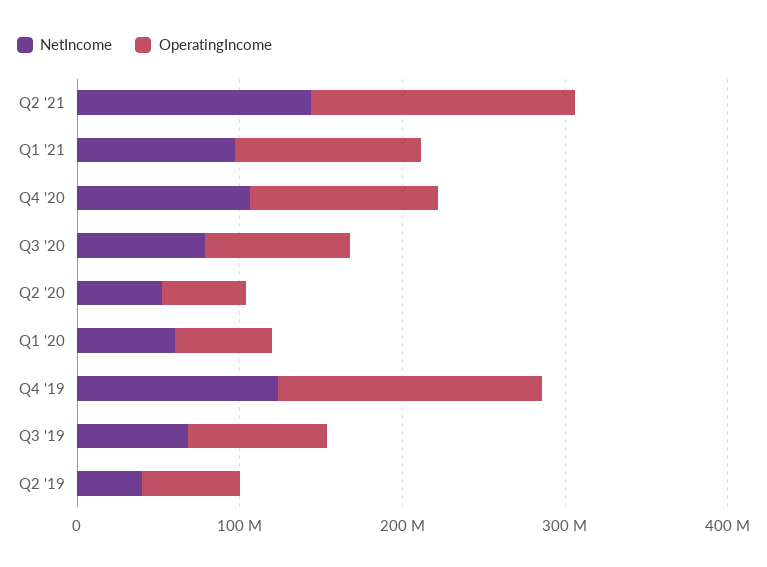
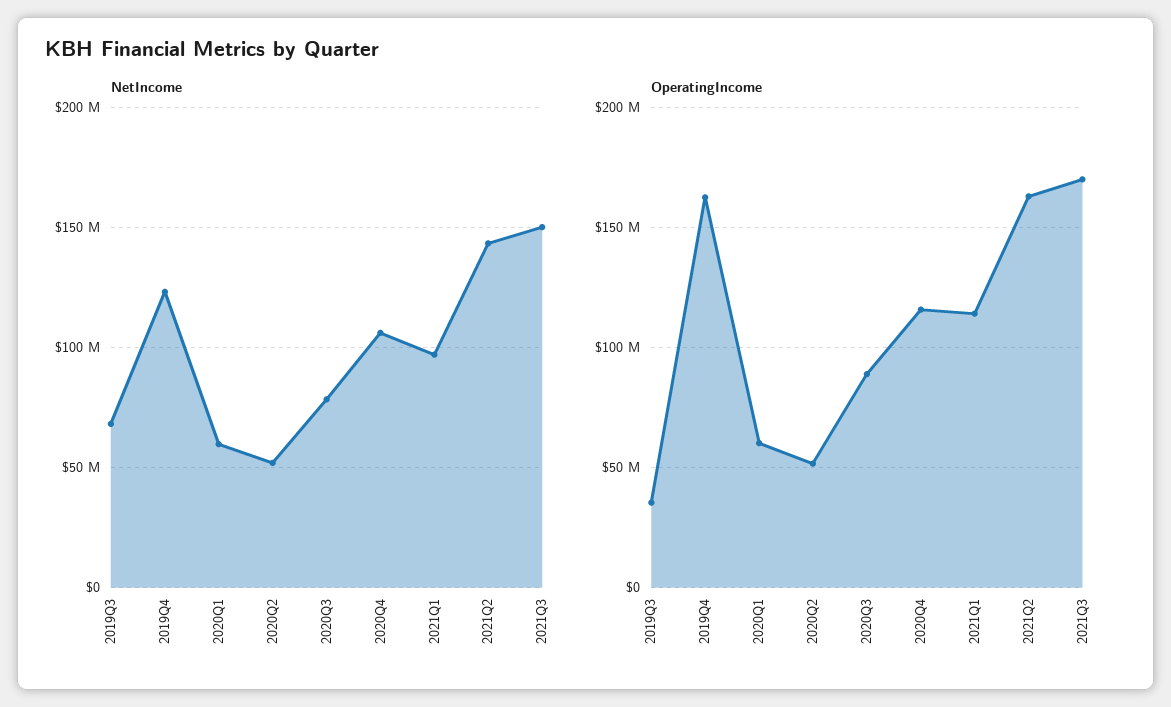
OperatingIncome, Q3 '19: 80000000 -> 35000000
NetIncome, Q2 '19: 40000000 -> none
OperatingIncome, Q2 '19: 60000000 -> none
NetIncome, 2021Q3: none -> 150000000
OperatingIncome, 2021Q3: none -> 170000000

